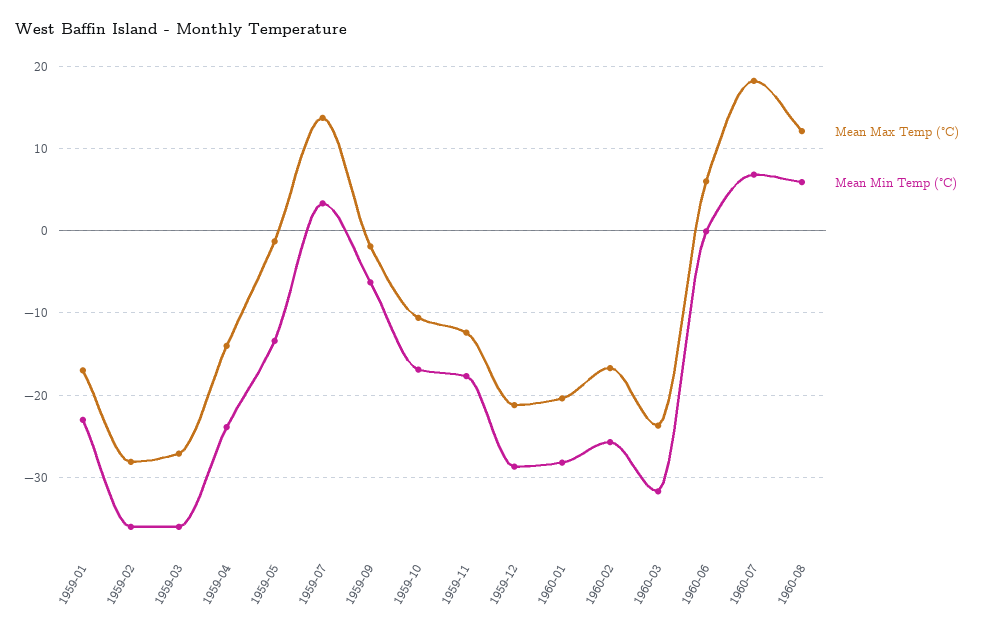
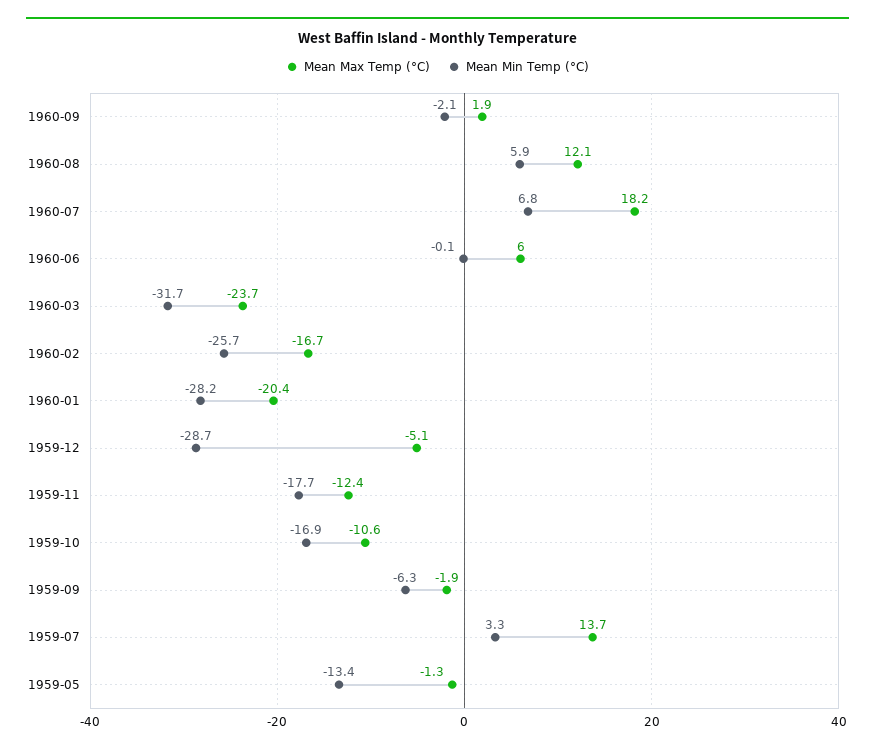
Mean Max Temp (°C), 1959-01: -17 -> none
Mean Min Temp (°C), 1959-01: -23 -> none
Mean Max Temp (°C), 1959-02: -28 -> none
Mean Min Temp (°C), 1959-02: -36 -> none
Mean Max Temp (°C), 1959-03: -27 -> none
Mean Min Temp (°C), 1959-03: -36 -> none
Mean Max Temp (°C), 1959-04: -14 -> none
Mean Min Temp (°C), 1959-04: -24 -> none
Mean Max Temp (°C), 1959-12: -21 -> -5.1
Mean Max Temp (°C), 1960-09: none -> 1.9
Mean Min Temp (°C), 1960-09: none -> -2.1

